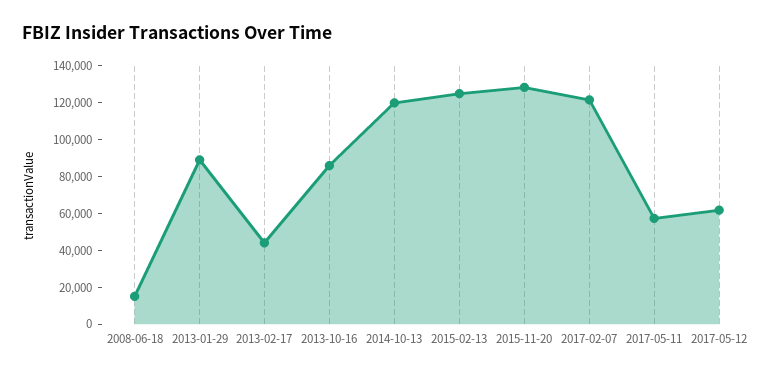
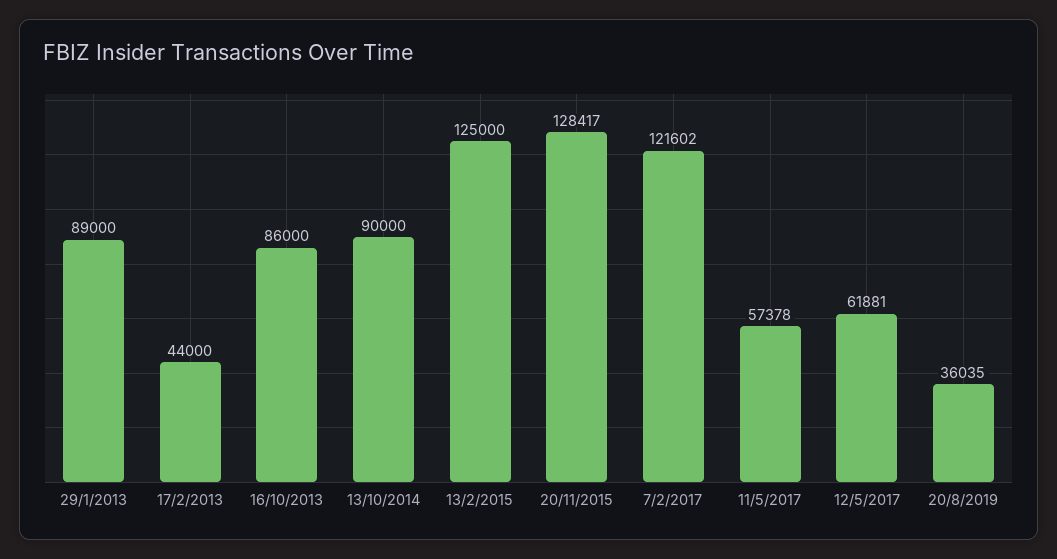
2008-06-18: 15000 -> none
2014-10-13: 120000 -> 90000
20/8/2019: none -> 36035

